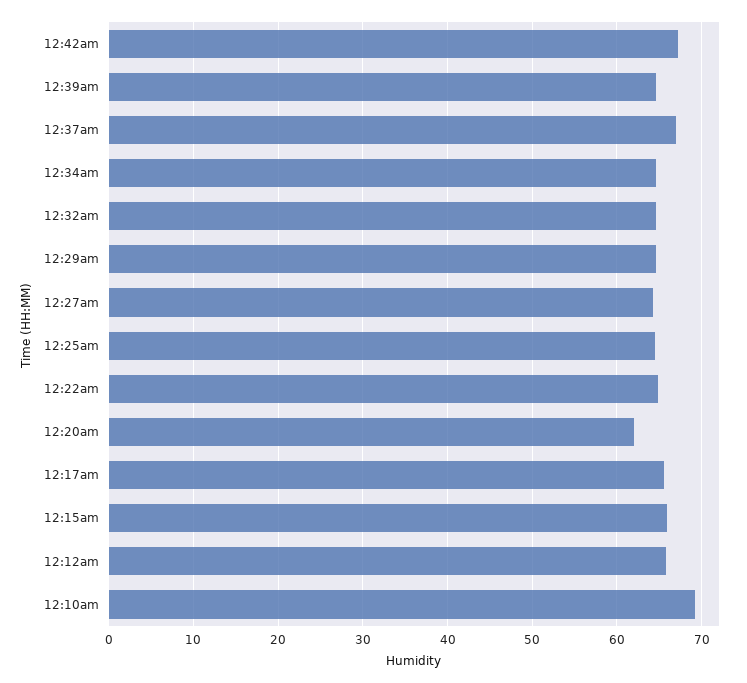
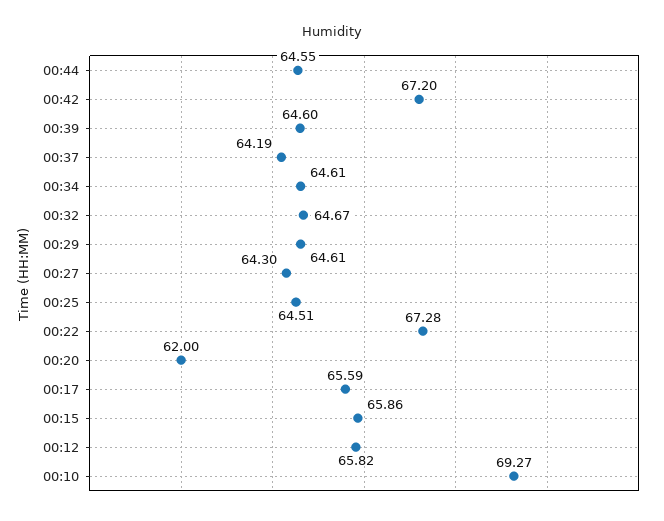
12:37am: 67 -> 64.19
12:22am: 65 -> 67.28
00:44: none -> 64.55

